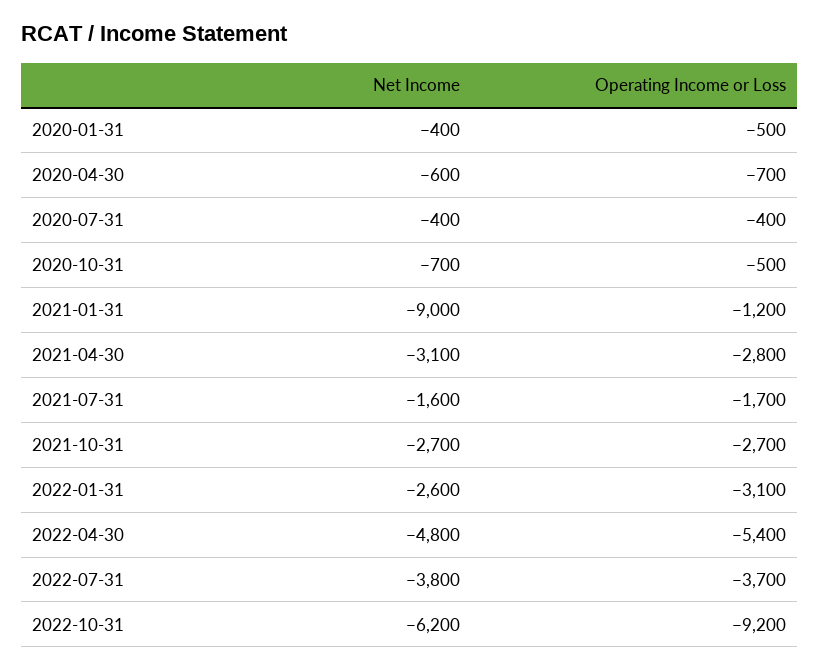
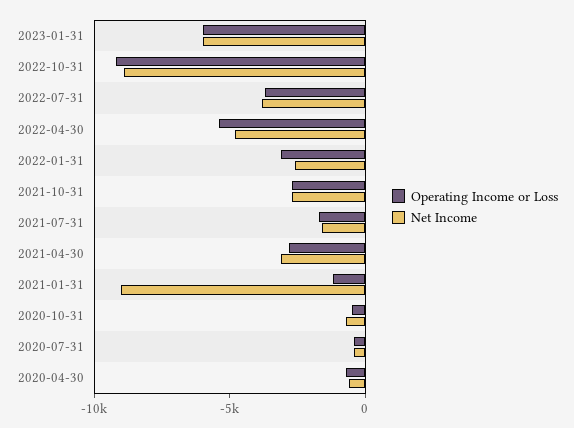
Net Income, 2020-01-31: -400 -> none
Operating Income or Loss, 2020-01-31: -500 -> none
Net Income, 2022-10-31: -6200 -> -9000
Operating Income or Loss, 2023-01-31: none -> -6000
Net Income, 2023-01-31: none -> -6000

